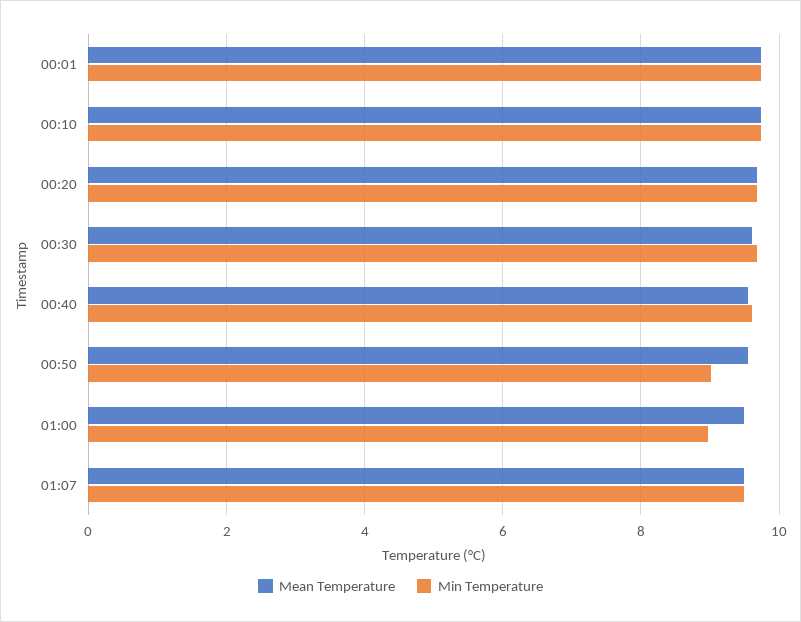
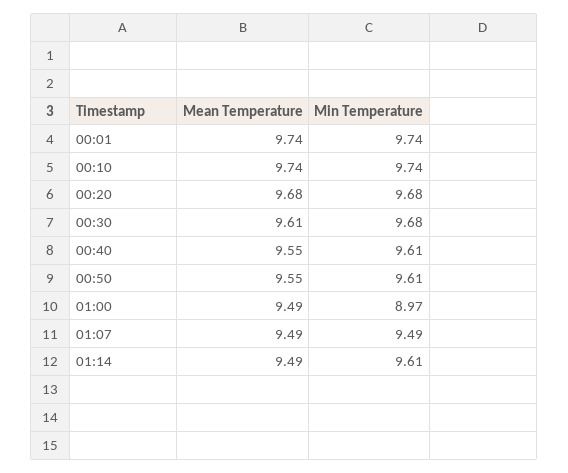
Min Temperature, 00:50: 9 -> 9.61
Mean Temperature, 01:14: none -> 9.49
Min Temperature, 01:14: none -> 9.61

